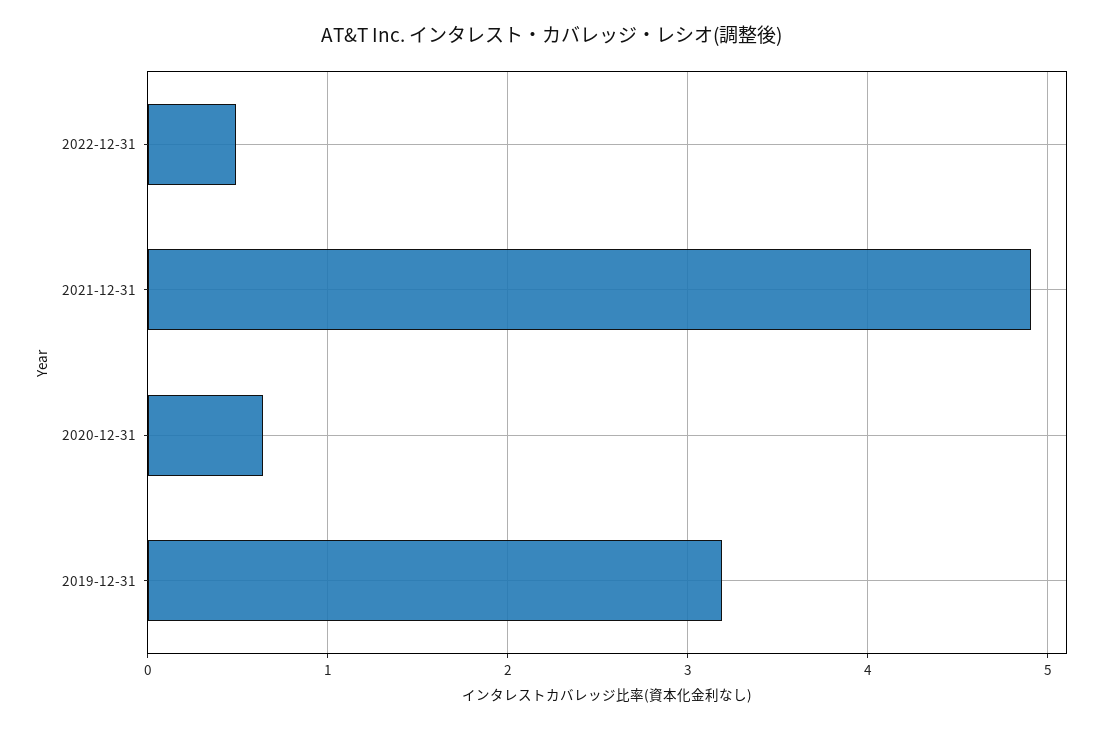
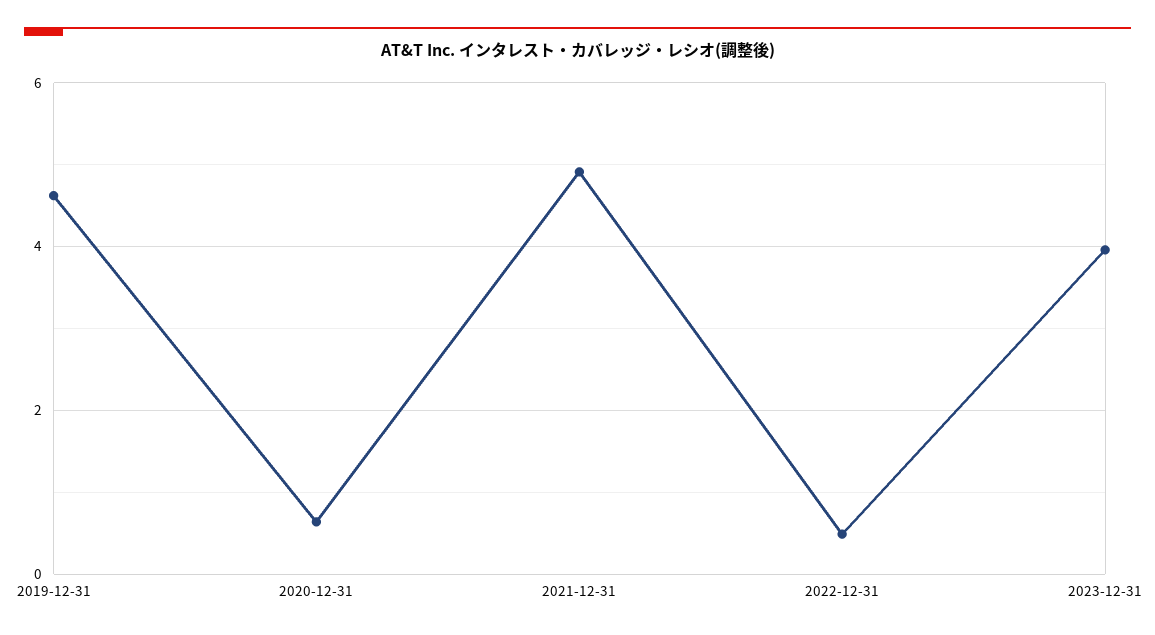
2019-12-31: 3.2 -> 4.6
2023-12-31: none -> 4

